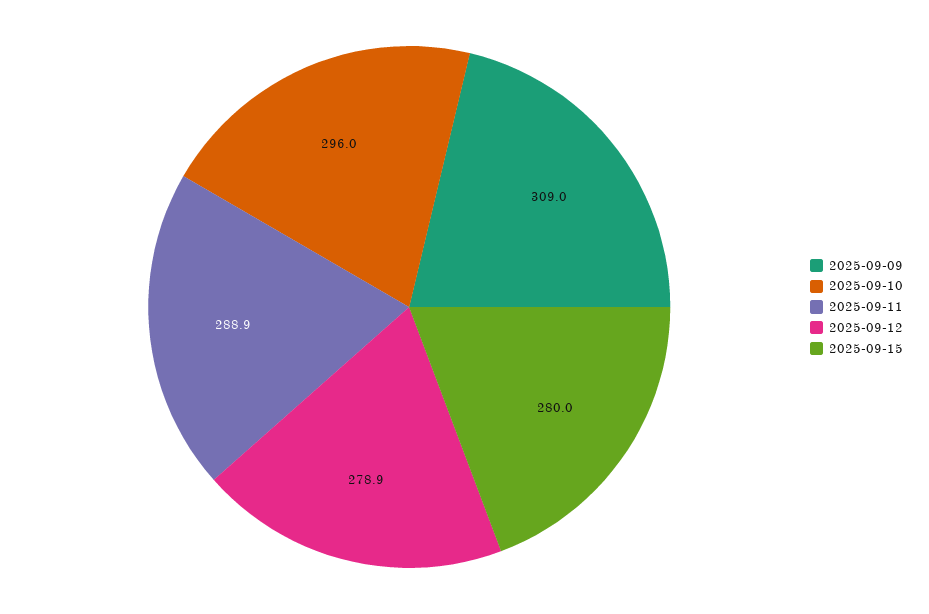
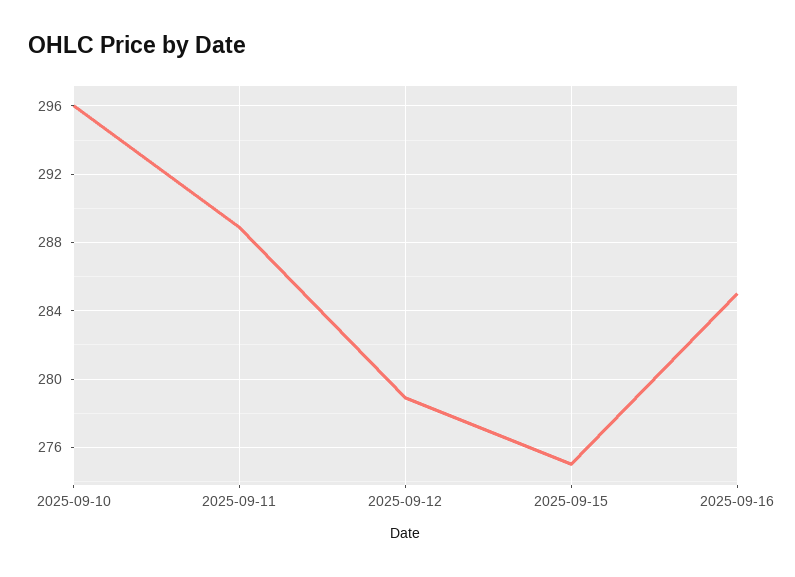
2025-09-09: 309 -> none
2025-09-15: 280 -> 275
2025-09-16: none -> 285

